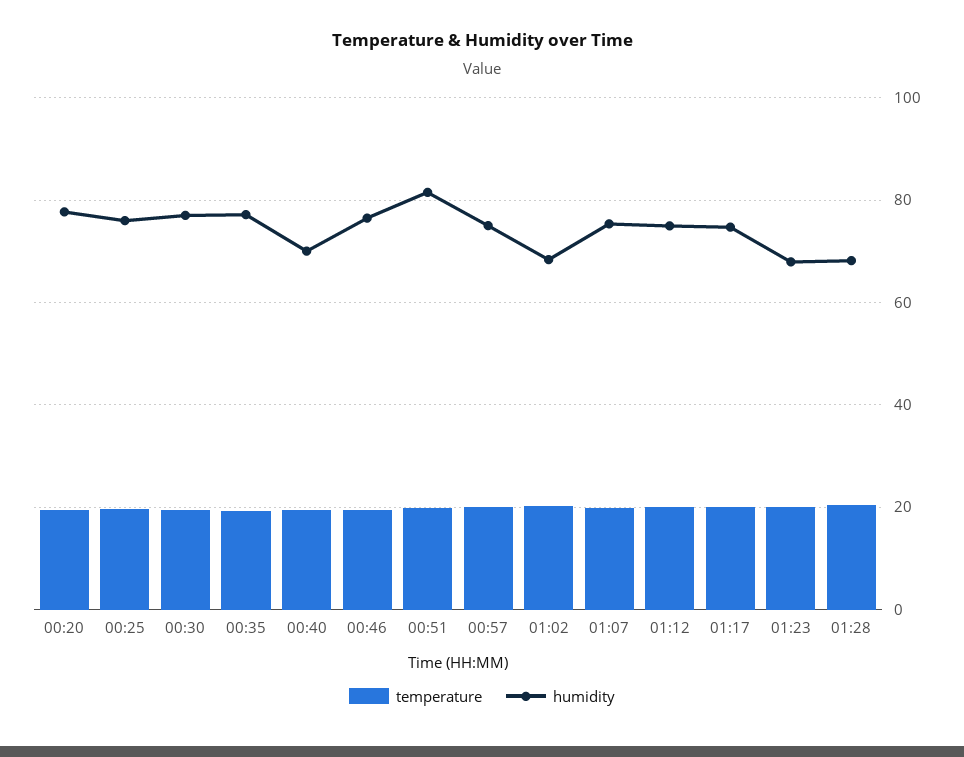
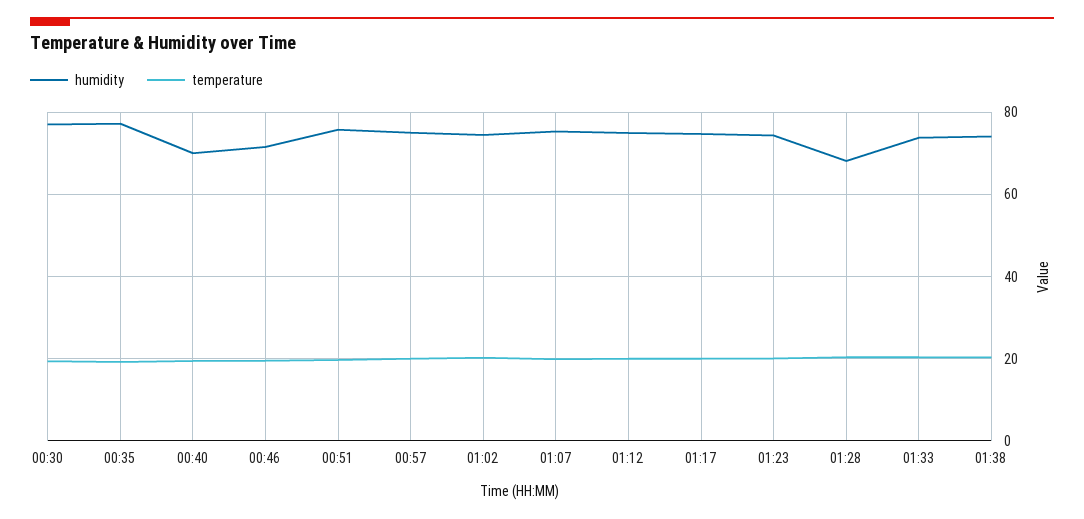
temperature, 00:20: 20 -> none
humidity, 00:20: 78 -> none
temperature, 00:25: 20 -> none
humidity, 00:25: 76 -> none
humidity, 00:46: 76 -> 72
humidity, 00:51: 82 -> 76
humidity, 01:02: 68 -> 74
humidity, 01:23: 68 -> 74
humidity, 01:33: none -> 74
temperature, 01:33: none -> 20
humidity, 01:38: none -> 74
temperature, 01:38: none -> 20

